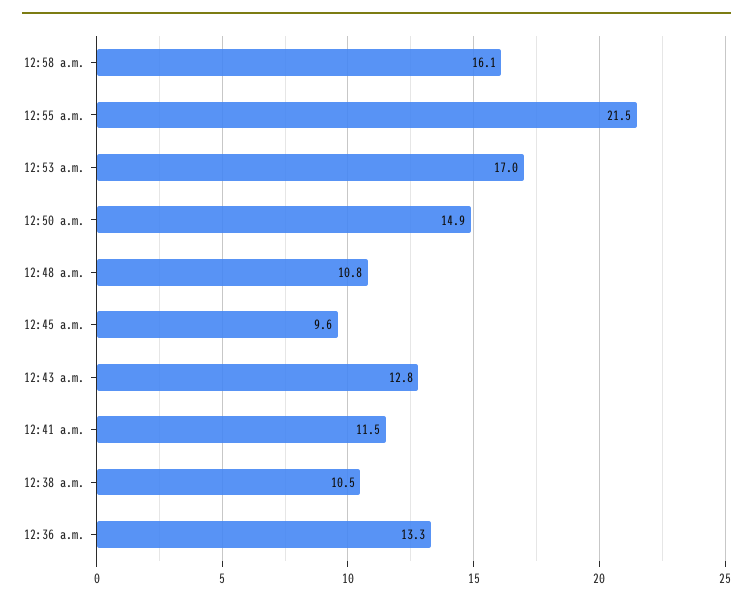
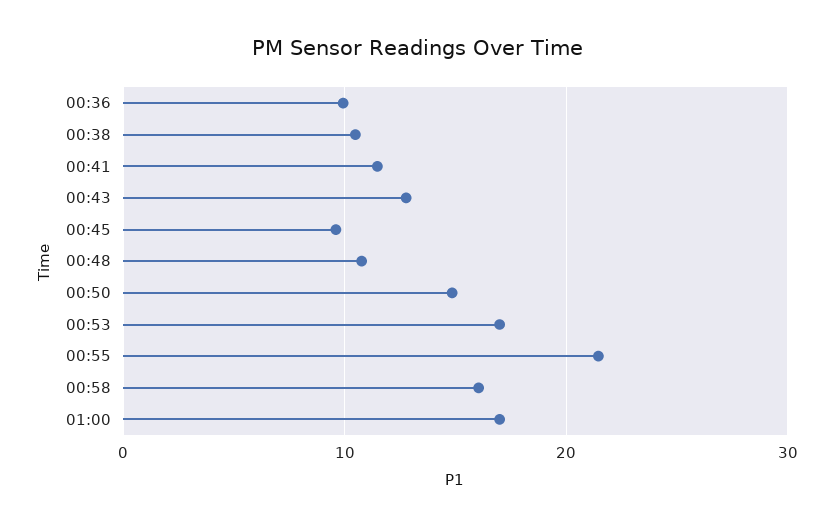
12:36 a.m.: 13.3 -> 10
01:00: none -> 17

